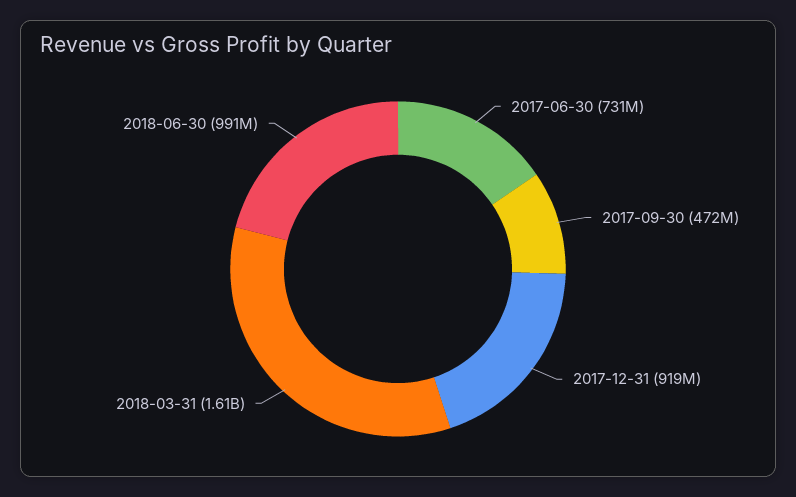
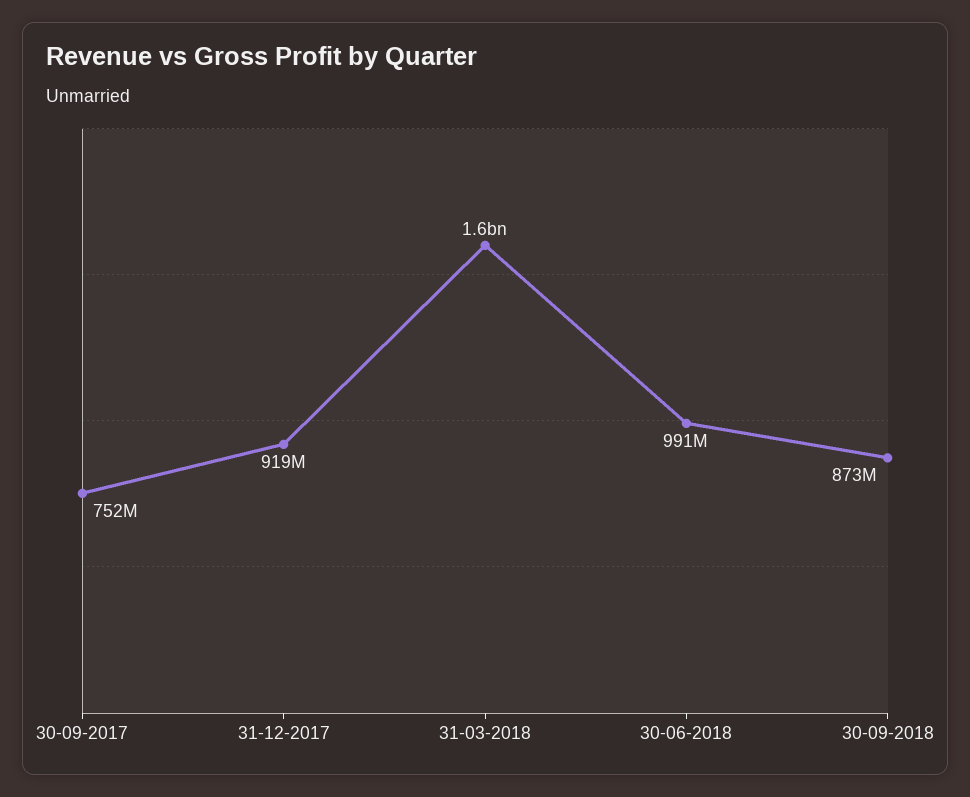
2017-06-30: 731000000 -> none
2017-09-30: 472000000 -> 752000000
30-09-2018: none -> 873000000

